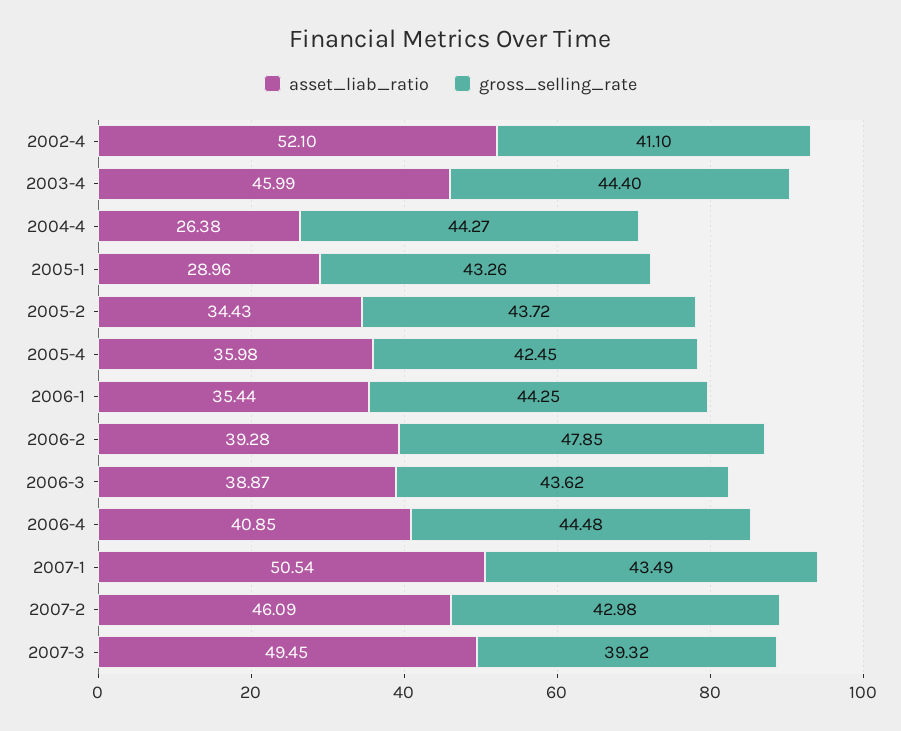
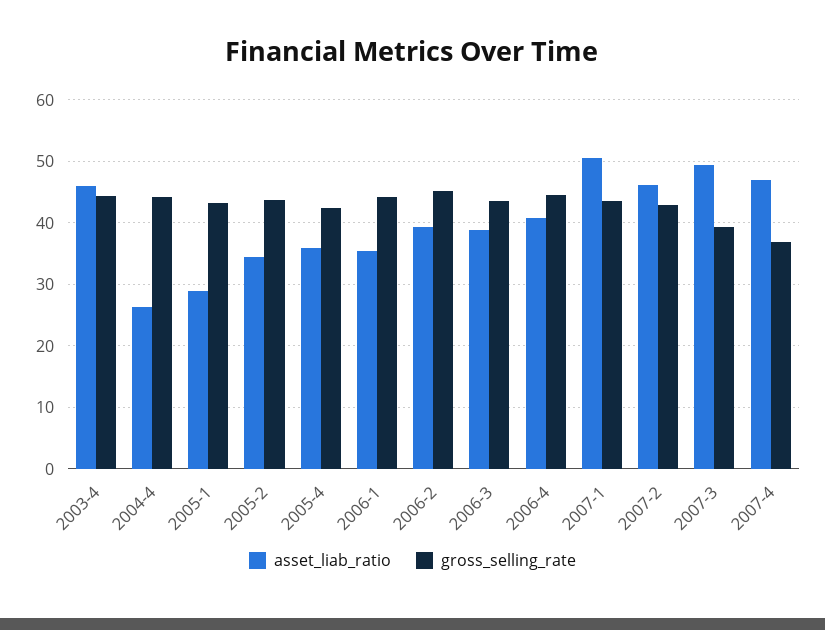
asset_liab_ratio, 2002-4: 52.1 -> none
gross_selling_rate, 2002-4: 41.1 -> none
gross_selling_rate, 2006-2: 47.85 -> 45
asset_liab_ratio, 2007-4: none -> 47
gross_selling_rate, 2007-4: none -> 37

